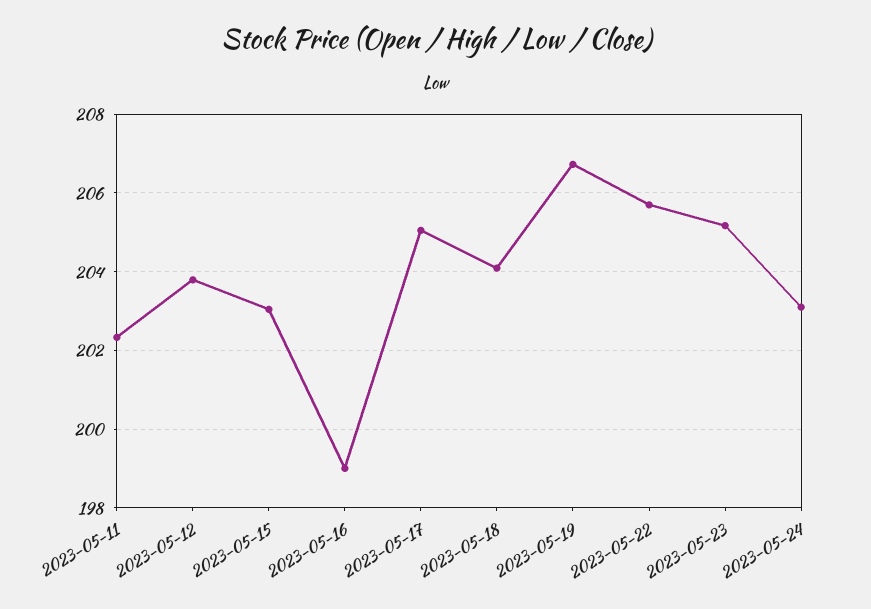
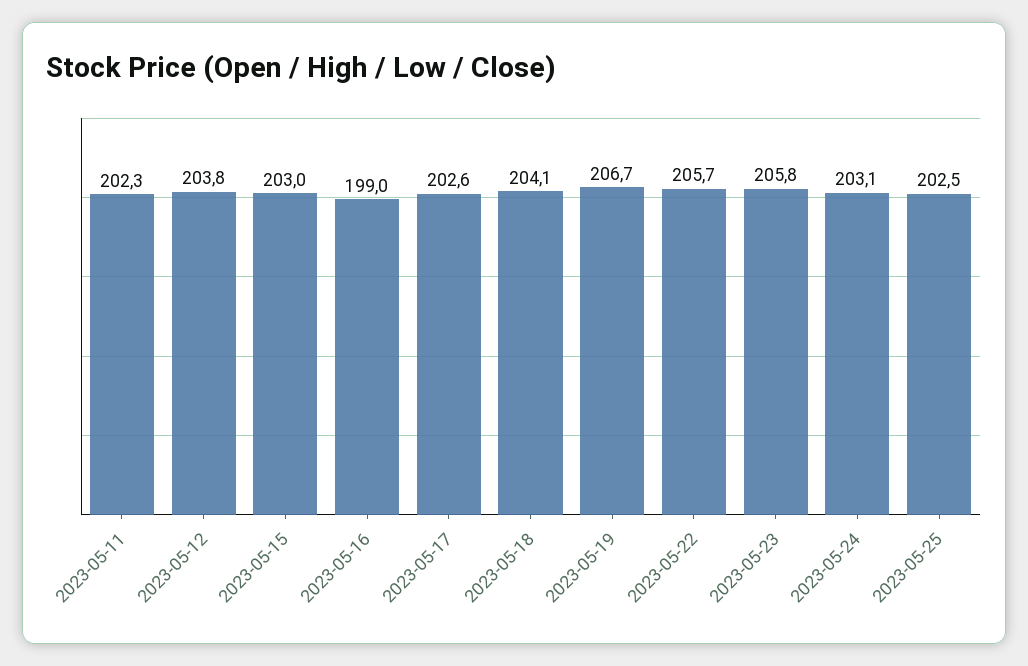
2023-05-17: 205 -> 202.6
2023-05-23: 205.2 -> 205.8
2023-05-25: none -> 202.5

